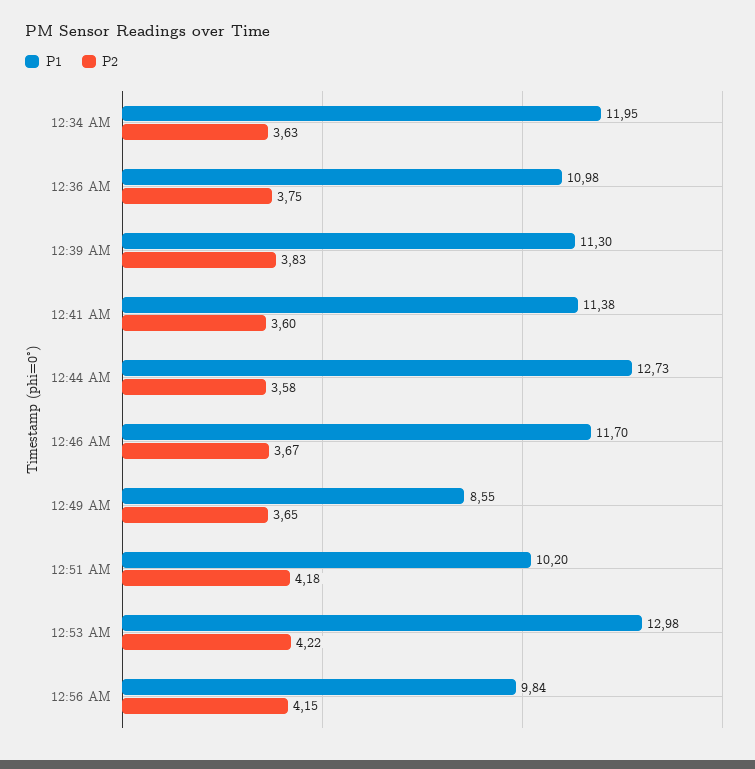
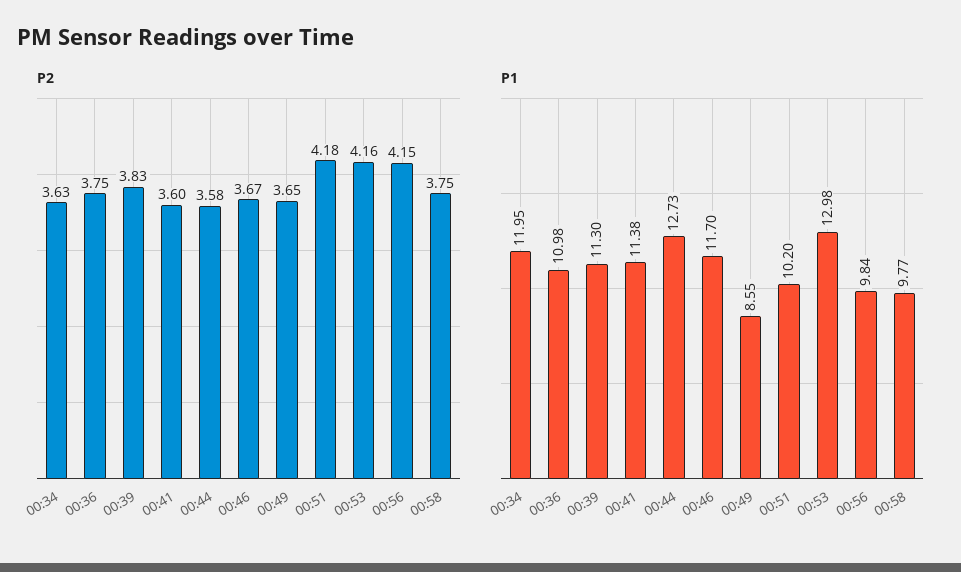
P2, 12:53 AM: 4.22 -> 4.16
P2, 00:58: none -> 3.75
P1, 00:58: none -> 9.77

